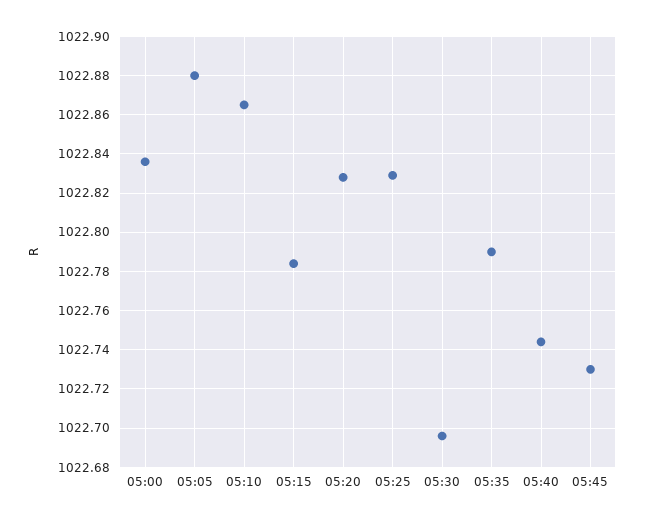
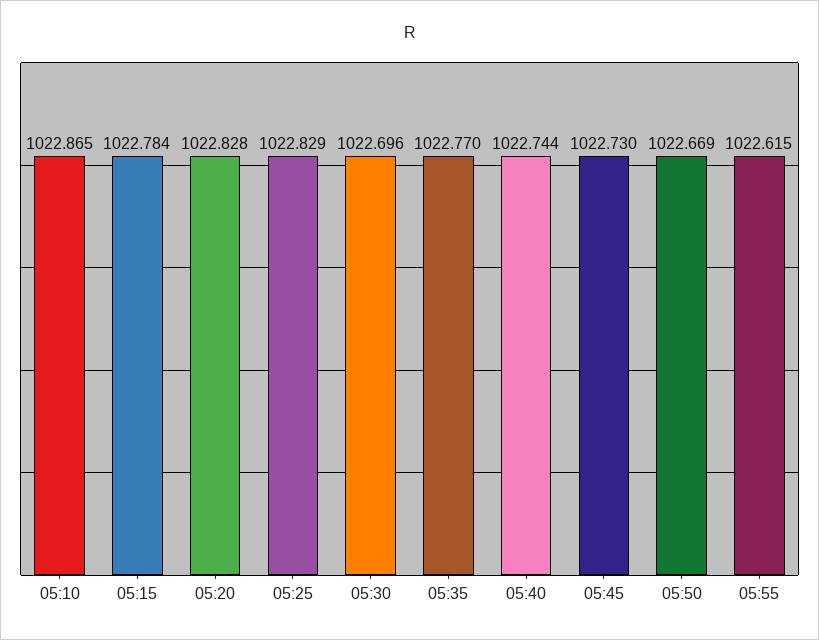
05:00: 1022.835 -> none
05:05: 1022.88 -> none
05:35: 1022.79 -> 1022.77
05:50: none -> 1022.669
05:55: none -> 1022.615

